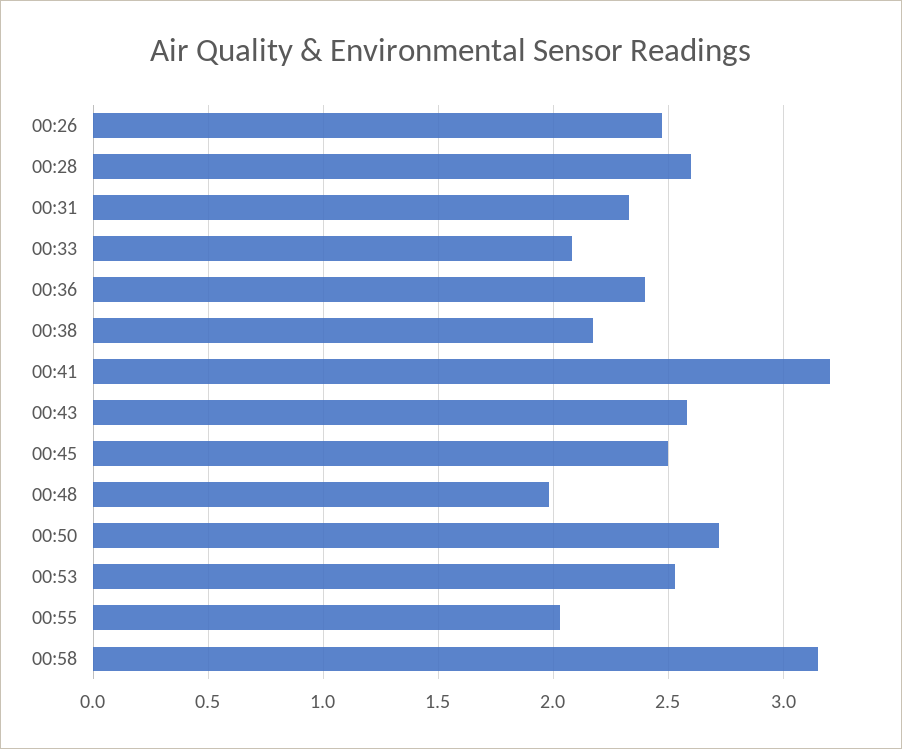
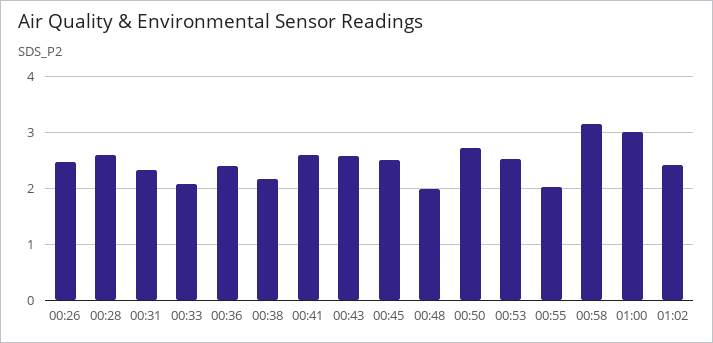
00:41: 3.2 -> 2.6
01:00: none -> 3
01:02: none -> 2.4

